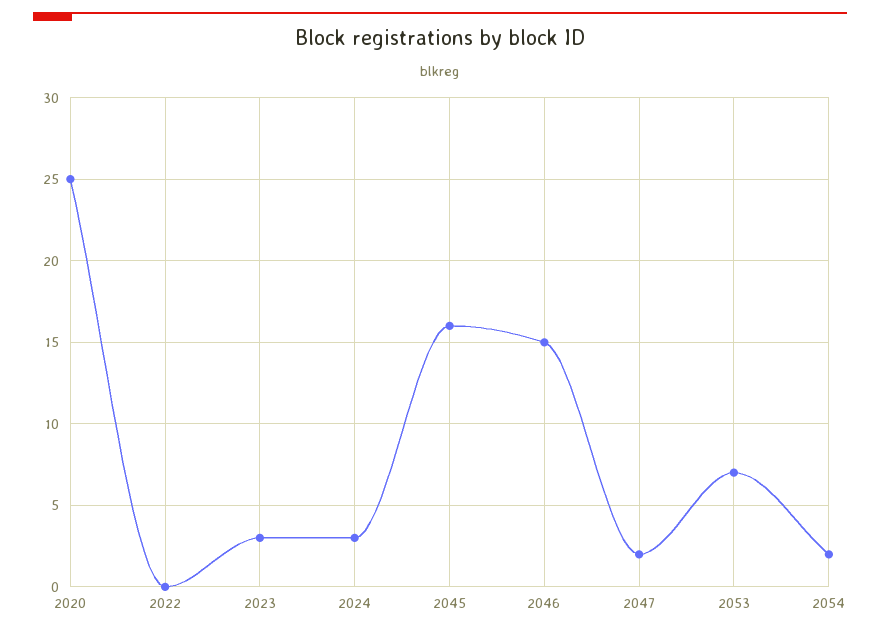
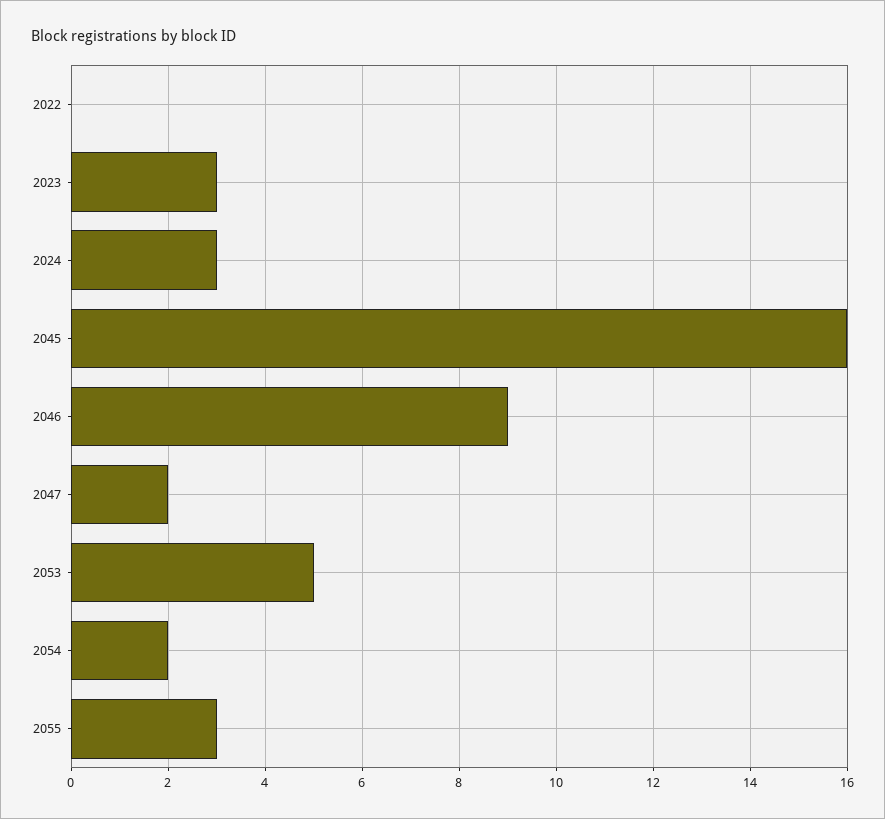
2020: 25 -> none
2046: 15 -> 9
2053: 7 -> 5
2055: none -> 3

